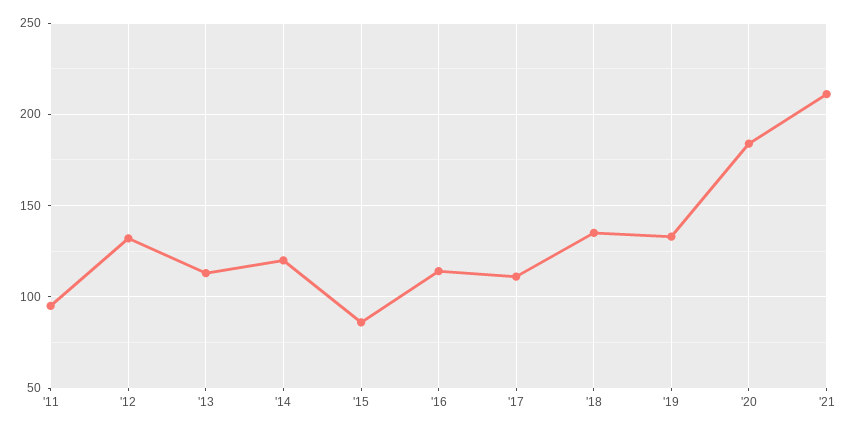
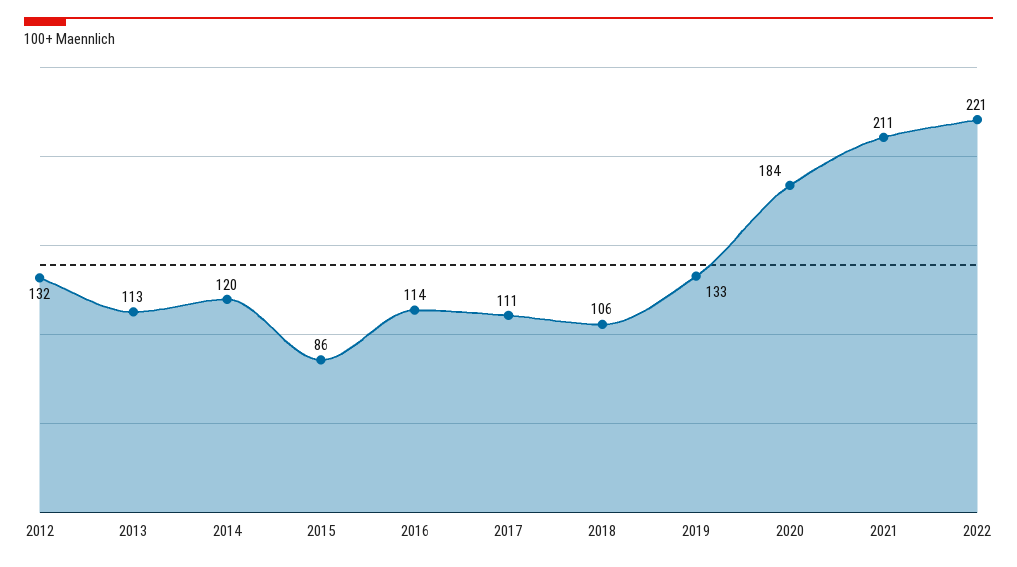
'11: 95 -> none
'18: 135 -> 106
2022: none -> 221

